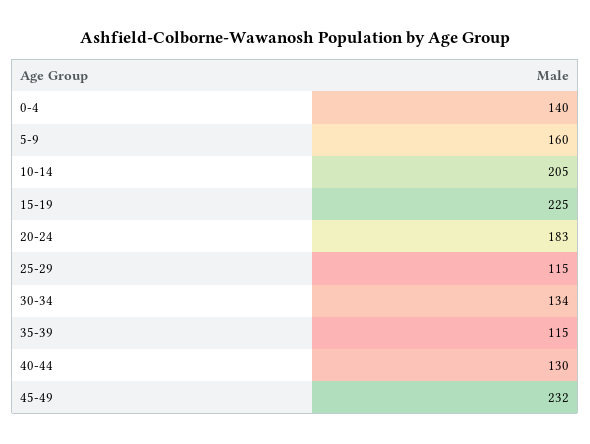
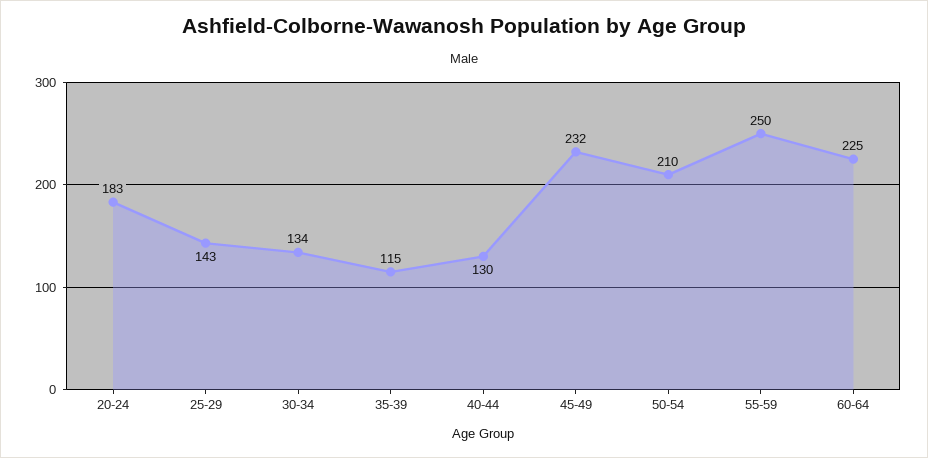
0-4: 140 -> none
5-9: 160 -> none
10-14: 205 -> none
15-19: 225 -> none
25-29: 115 -> 143
50-54: none -> 210
55-59: none -> 250
60-64: none -> 225

